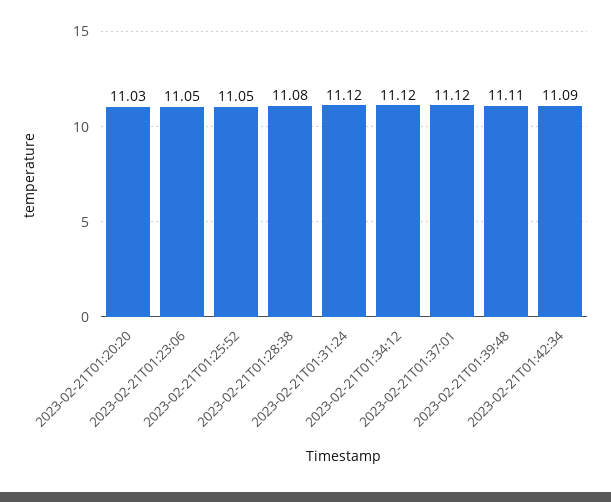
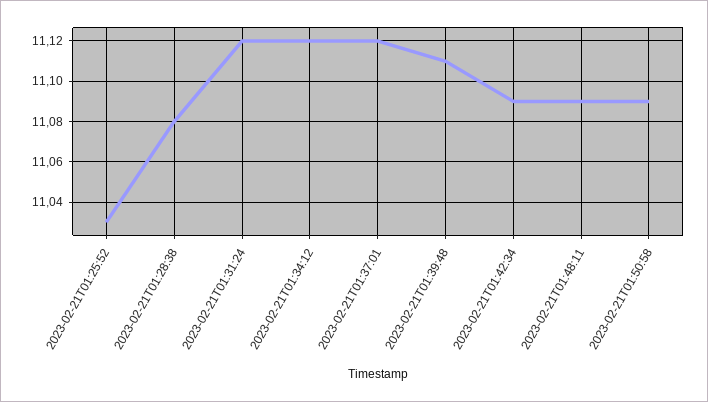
2023-02-21T01:20:20: 11.03 -> none
2023-02-21T01:23:06: 11.05 -> none
2023-02-21T01:25:52: 11.05 -> 11.03
2023-02-21T01:48:11: none -> 11.09
2023-02-21T01:50:58: none -> 11.09

